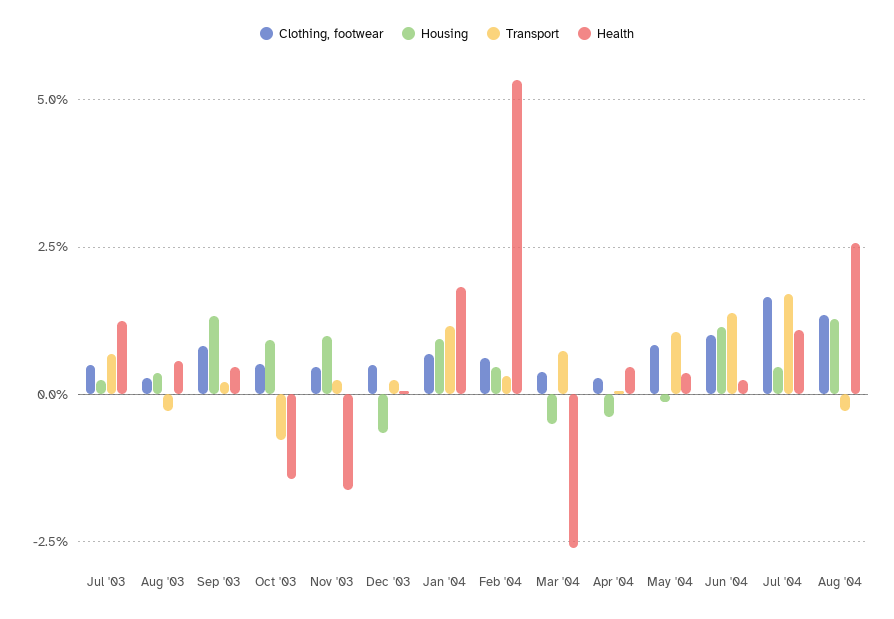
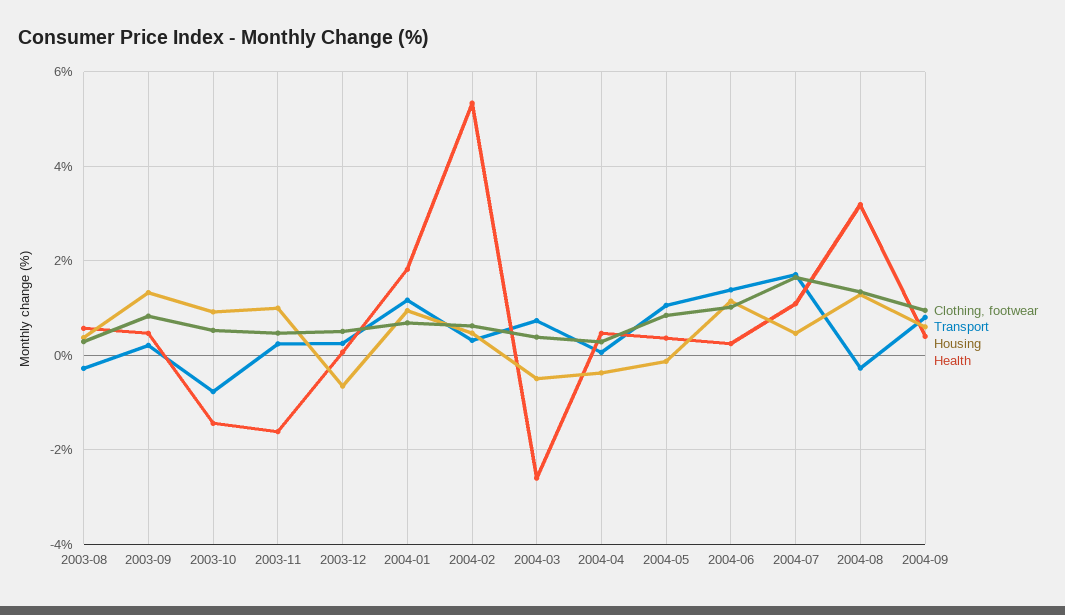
Clothing, footwear, Jul '03: 0.5 -> none
Housing, Jul '03: 0.25 -> none
Transport, Jul '03: 0.75 -> none
Health, Jul '03: 1.25 -> none
Health, Aug '04: 2.5 -> 3.2
Clothing, footwear, 2004-09: none -> 1
Transport, 2004-09: none -> 0.8
Housing, 2004-09: none -> 0.6
Health, 2004-09: none -> 0.4

